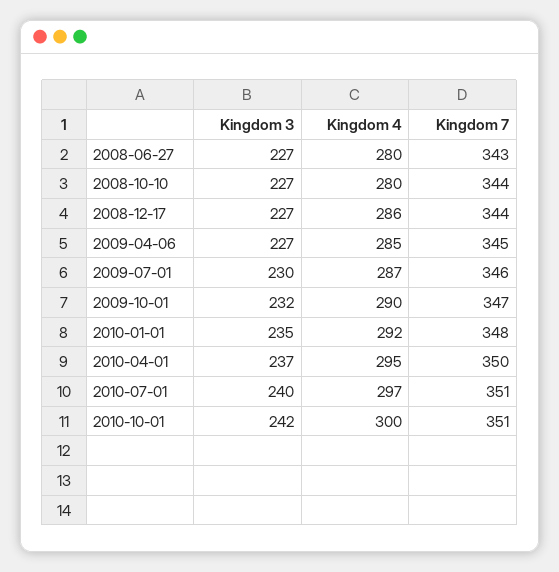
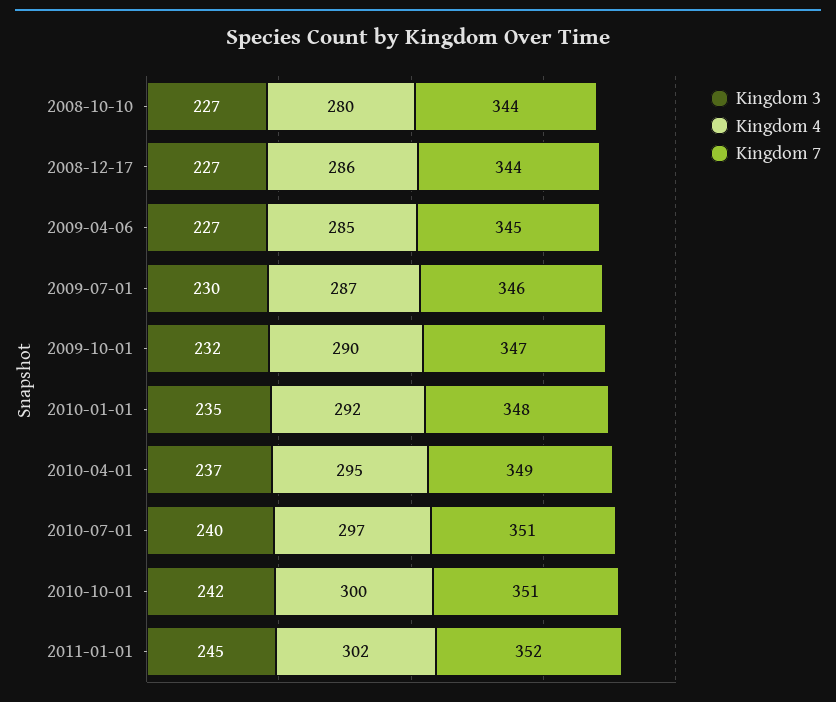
Kingdom 3, 2008-06-27: 227 -> none
Kingdom 4, 2008-06-27: 280 -> none
Kingdom 7, 2008-06-27: 343 -> none
Kingdom 7, 2010-04-01: 350 -> 349
Kingdom 3, 2011-01-01: none -> 245
Kingdom 4, 2011-01-01: none -> 302
Kingdom 7, 2011-01-01: none -> 352

